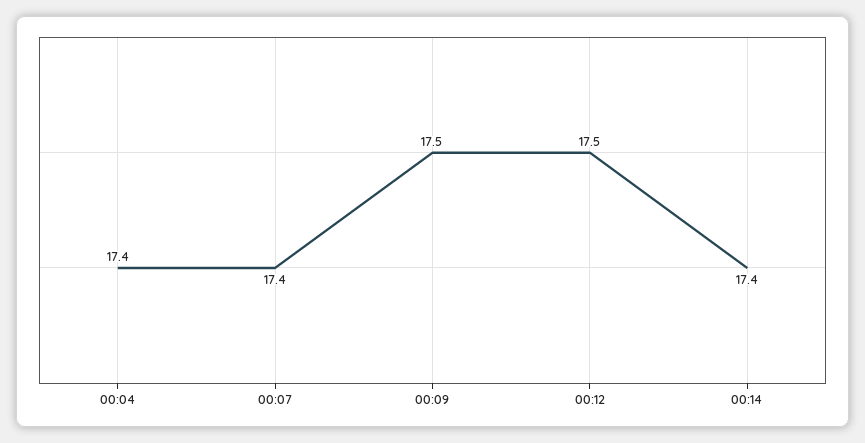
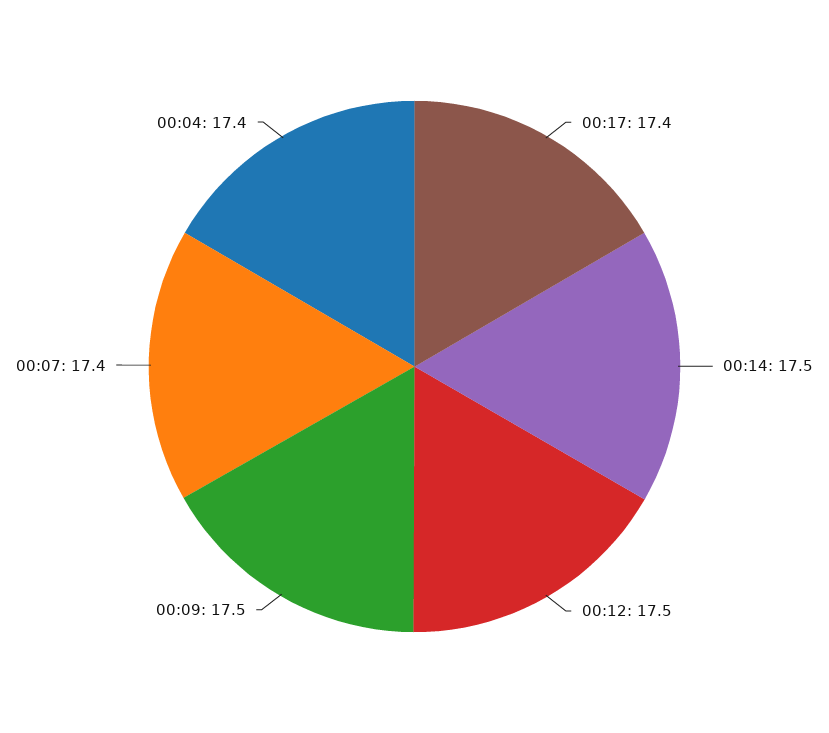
00:14: 17.4 -> 17.5
00:17: none -> 17.4

